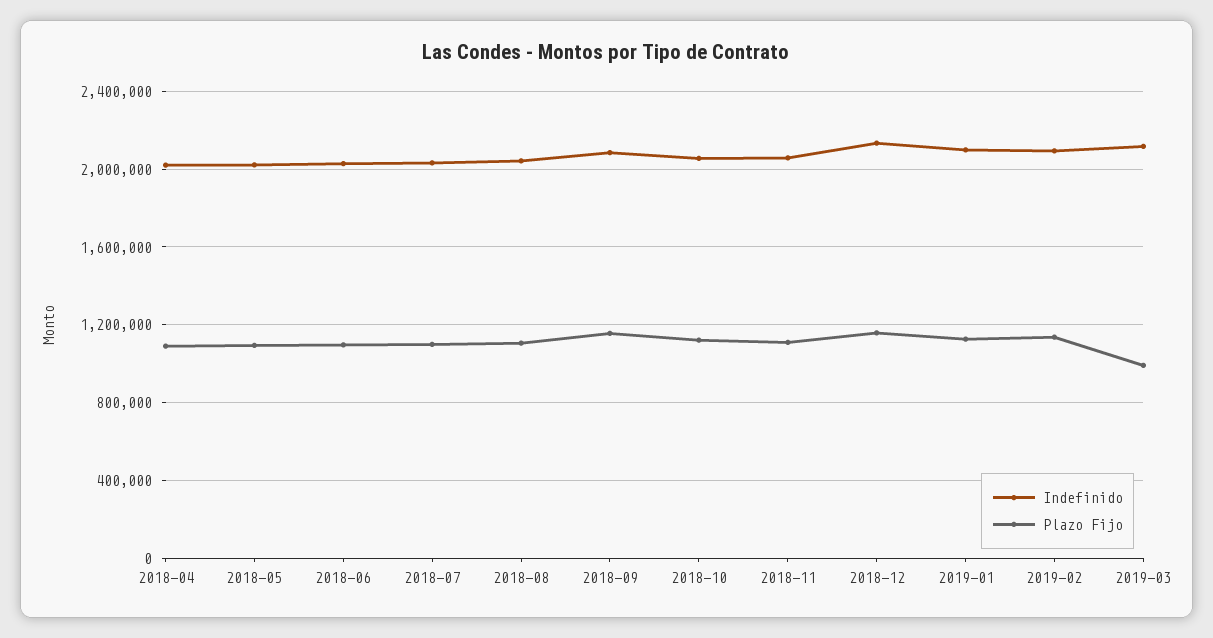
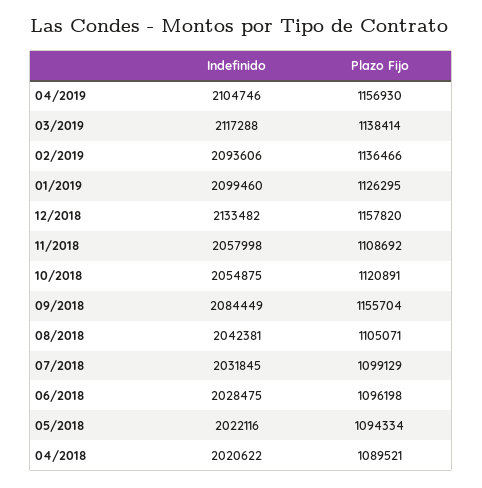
Plazo Fijo, 2019-03: 1000000 -> 1138414
Indefinido, 04/2019: none -> 2104746
Plazo Fijo, 04/2019: none -> 1156930

